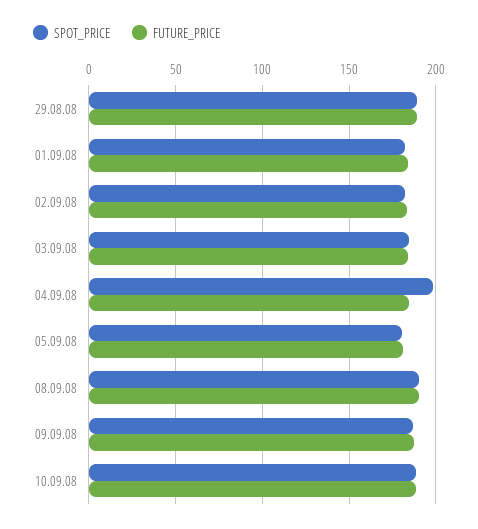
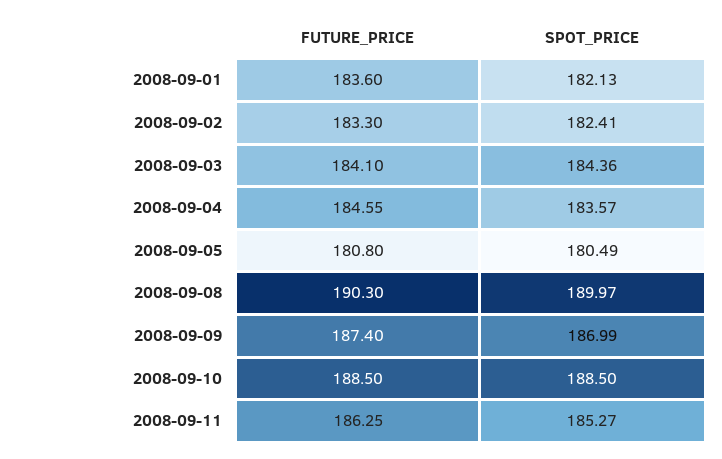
SPOT_PRICE, 29.08.08: 190 -> none
FUTURE_PRICE, 29.08.08: 190 -> none
SPOT_PRICE, 04.09.08: 200 -> 183.57
FUTURE_PRICE, 2008-09-11: none -> 186.25
SPOT_PRICE, 2008-09-11: none -> 185.27

